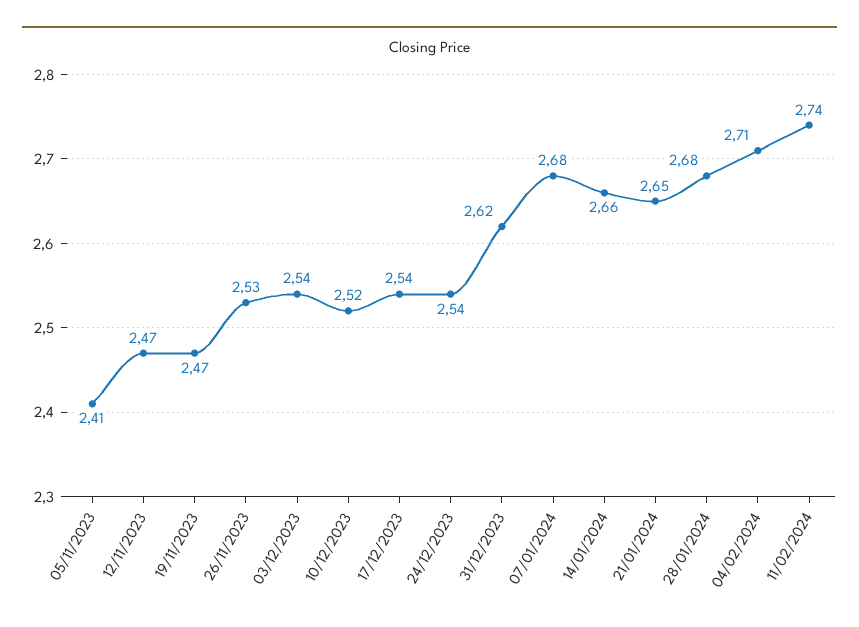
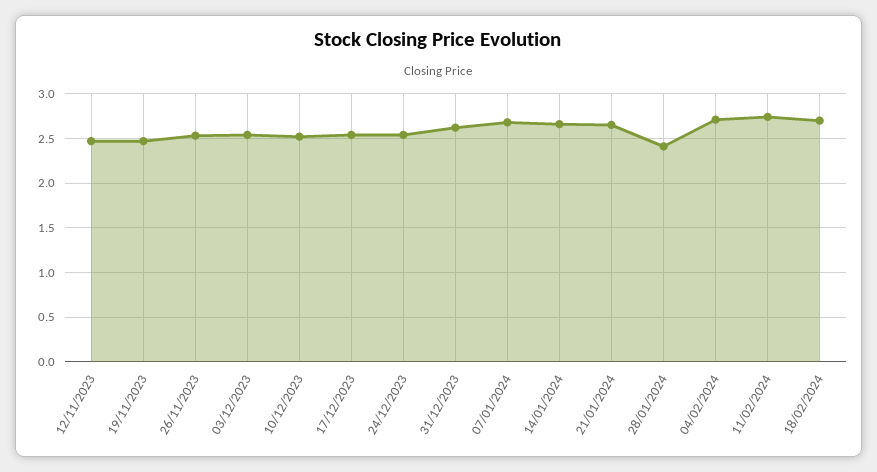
05/11/2023: 2.41 -> none
28/01/2024: 2.68 -> 2.4
18/02/2024: none -> 2.7

